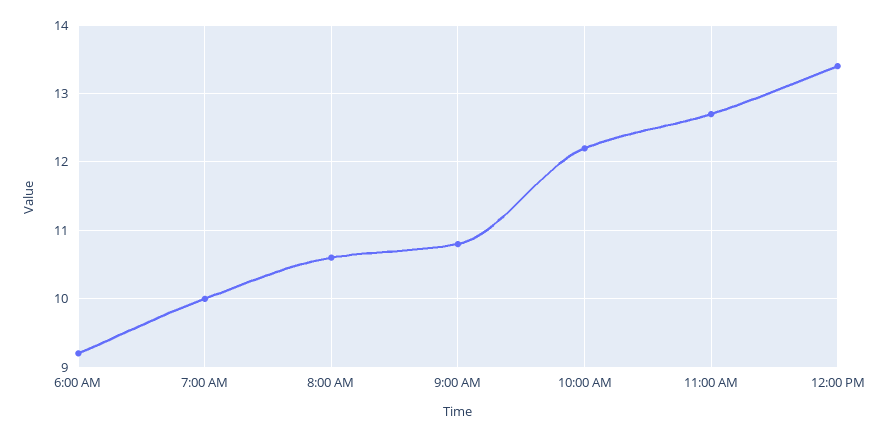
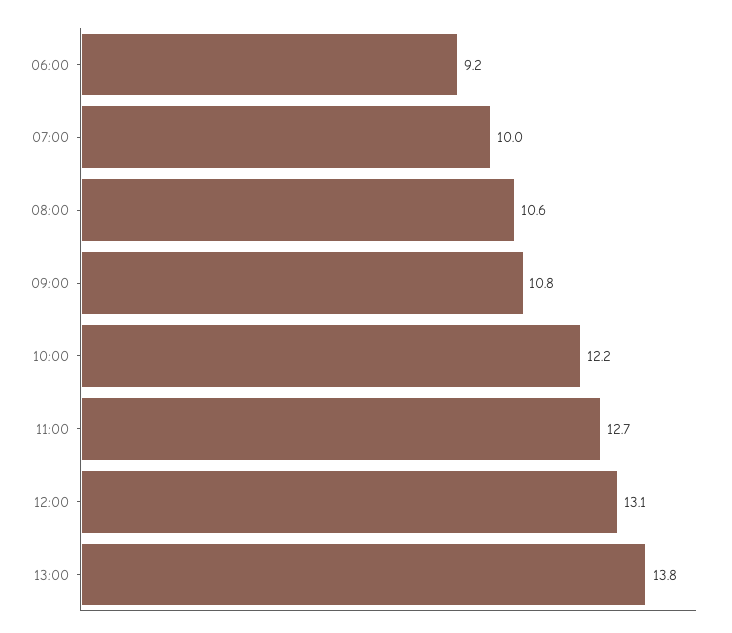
12:00 PM: 13.4 -> 13.1
13:00: none -> 13.8

